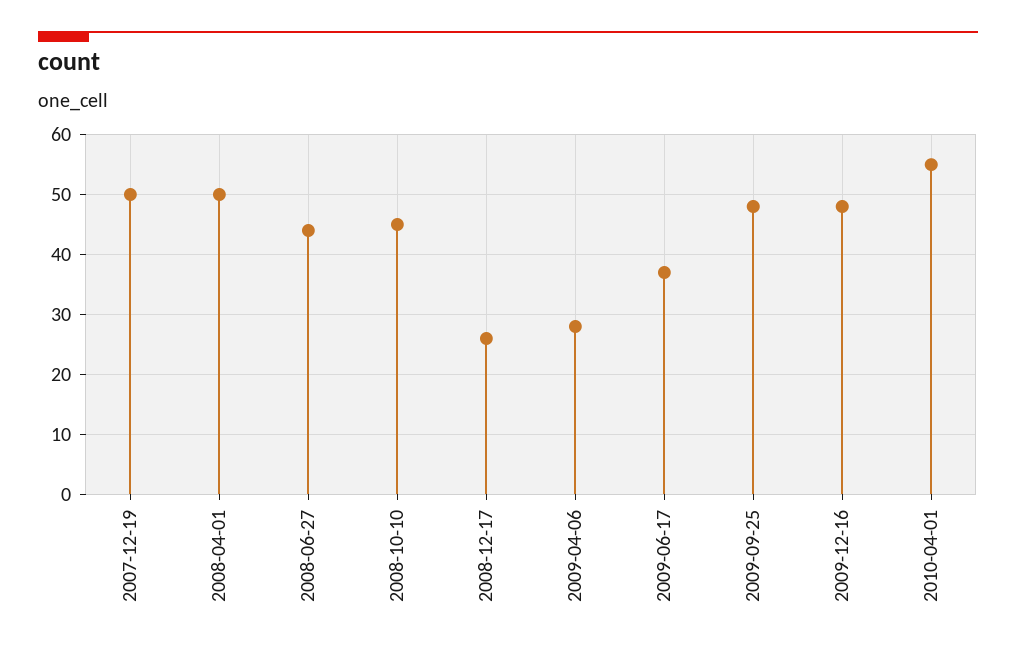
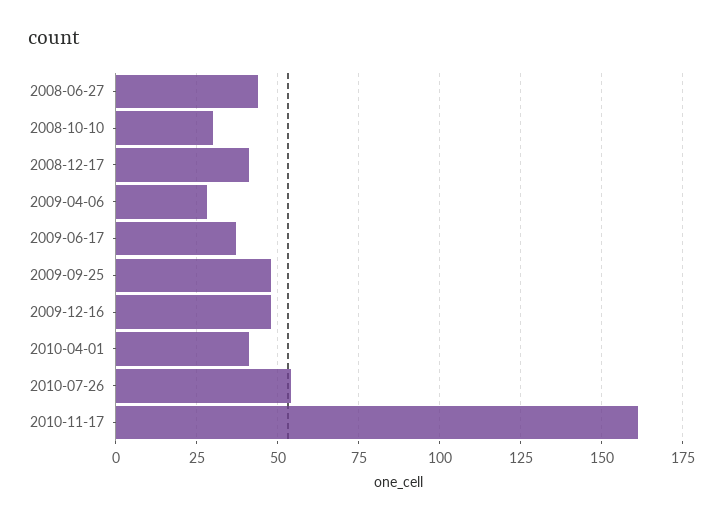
2007-12-19: 50 -> none
2008-04-01: 50 -> none
2008-10-10: 45 -> 30
2008-12-17: 25 -> 40
2010-04-01: 55 -> 40
2010-07-26: none -> 55
2010-11-17: none -> 160

